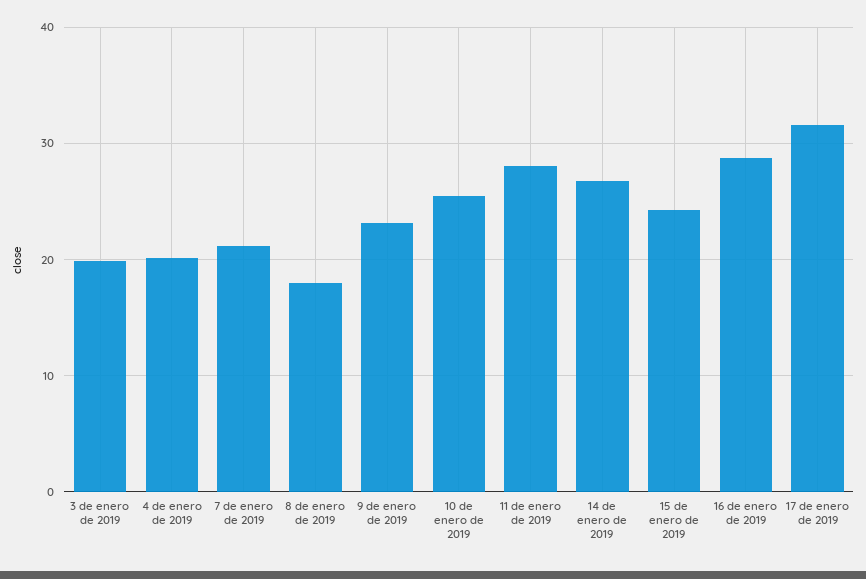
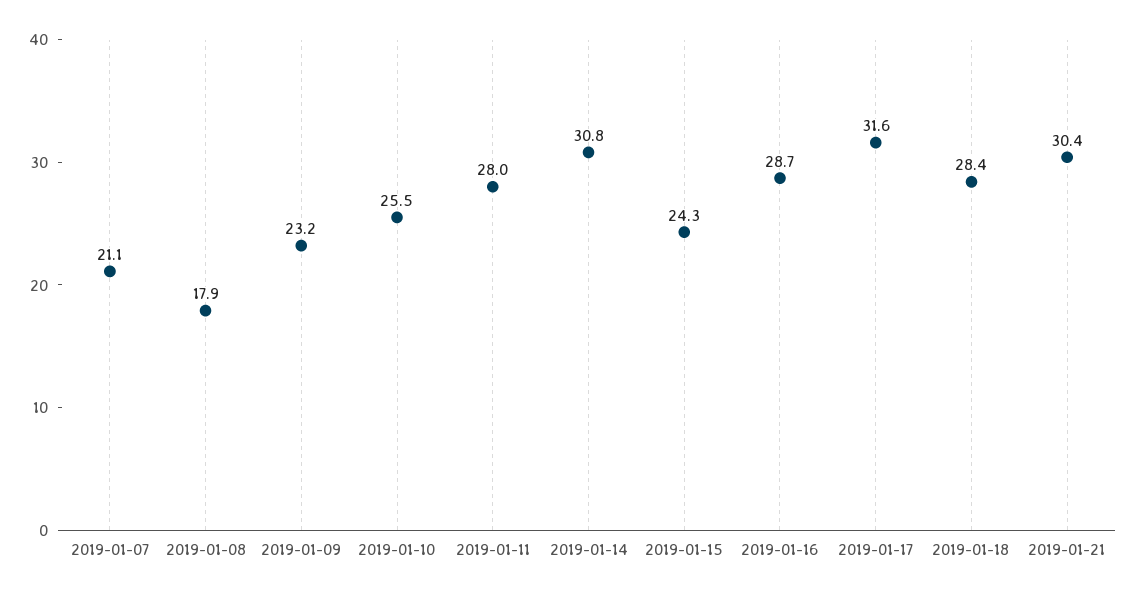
3 de enero de 2019: 20 -> none
4 de enero de 2019: 20 -> none
14 de enero de 2019: 27 -> 30.8
2019-01-18: none -> 28.4
2019-01-21: none -> 30.4

